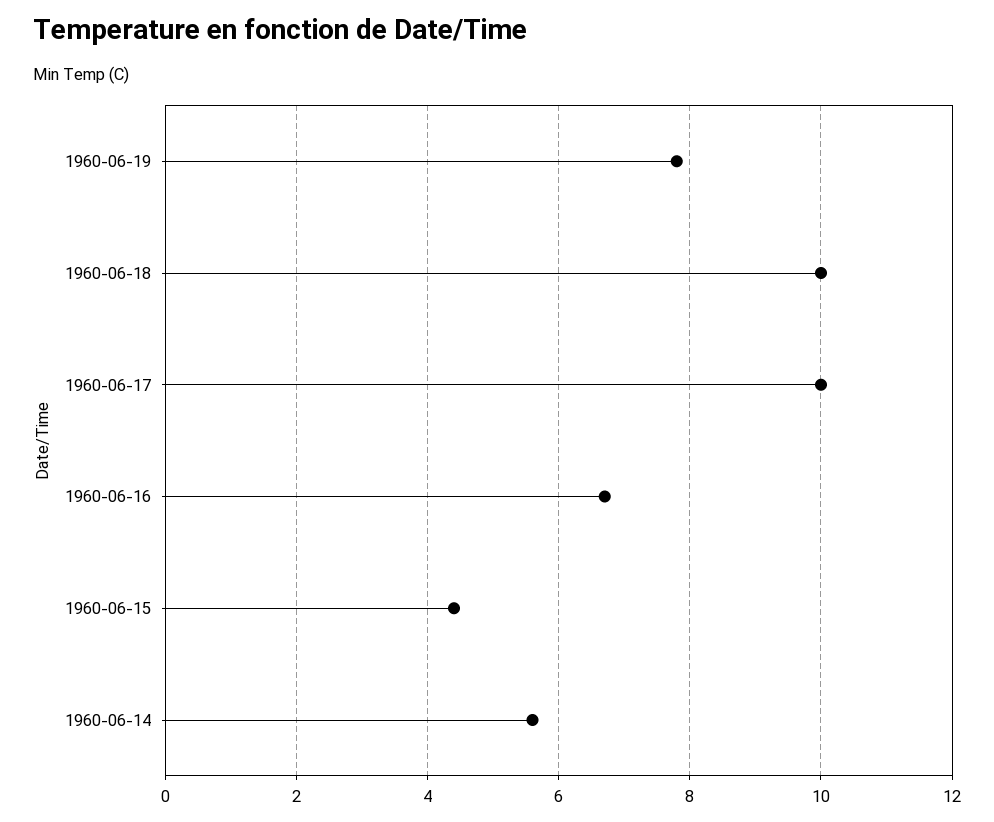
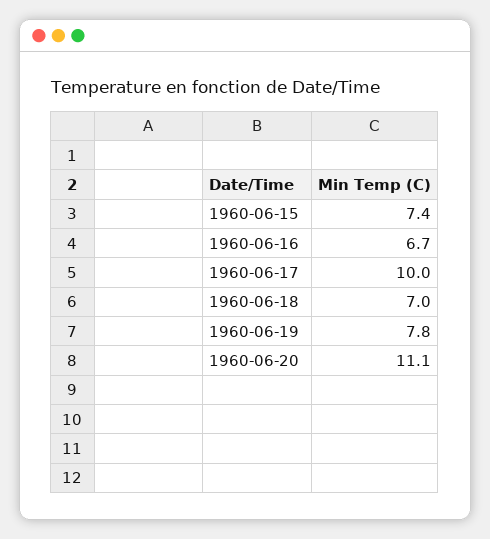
1960-06-18: 10 -> 7
1960-06-15: 4.5 -> 7.4
1960-06-14: 5.5 -> none
1960-06-20: none -> 11.1

